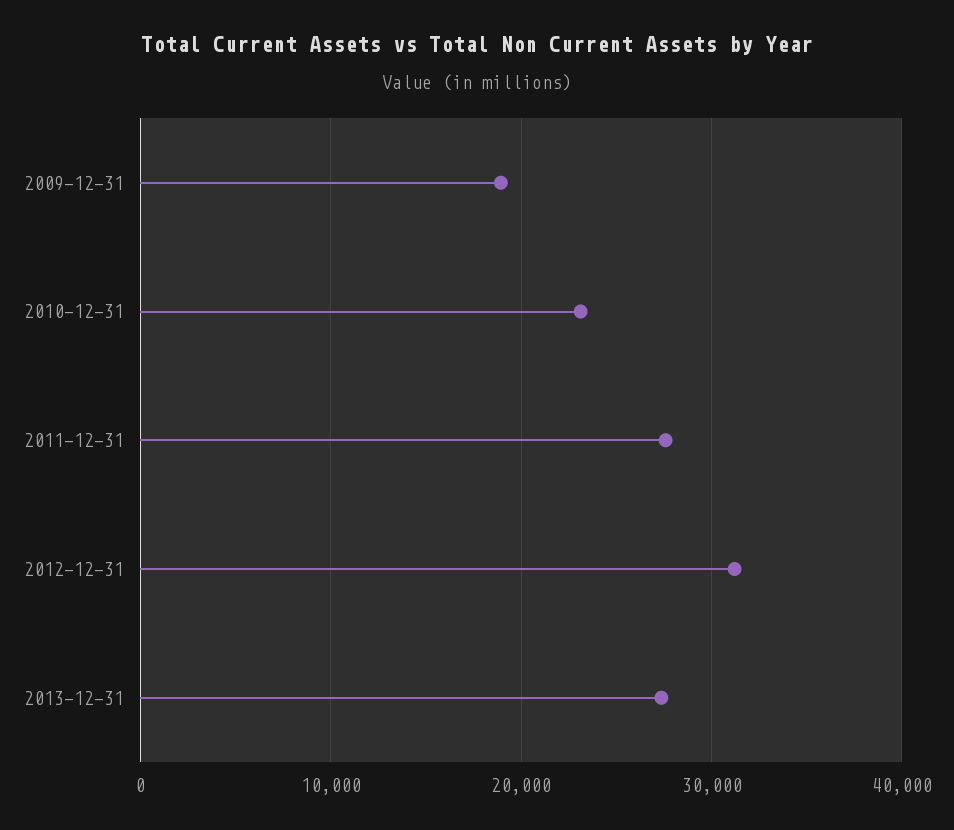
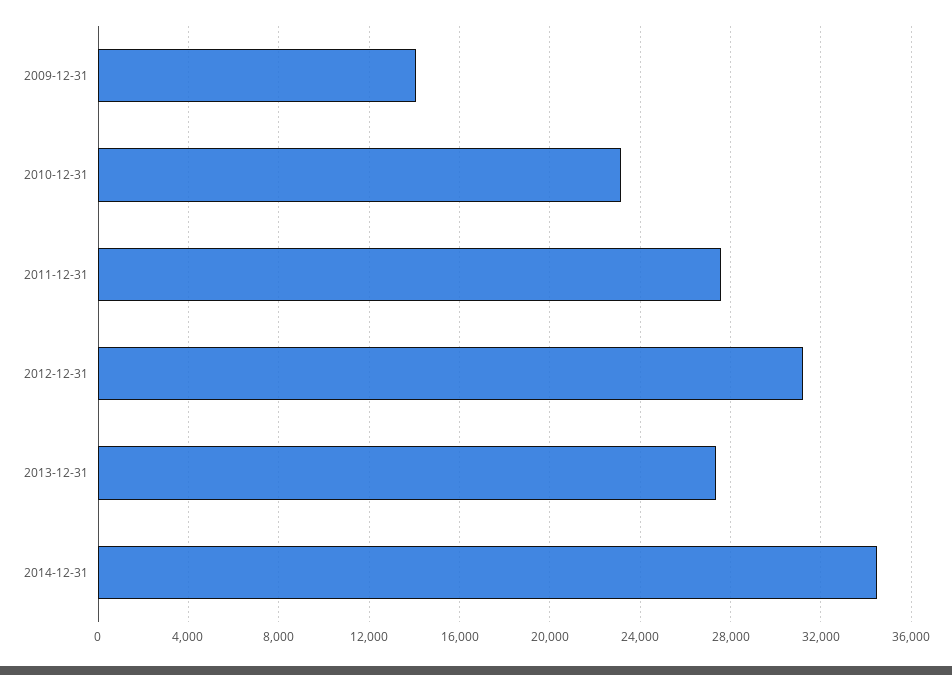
2009-12-31: 19000 -> 14000
2014-12-31: none -> 34500

